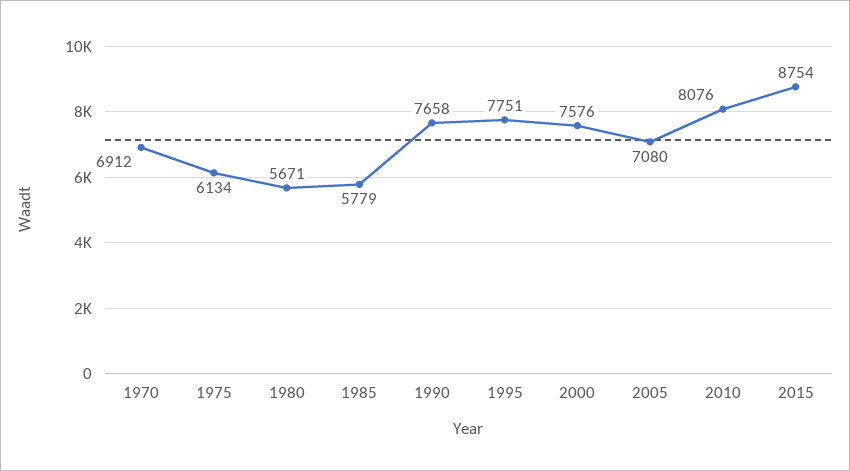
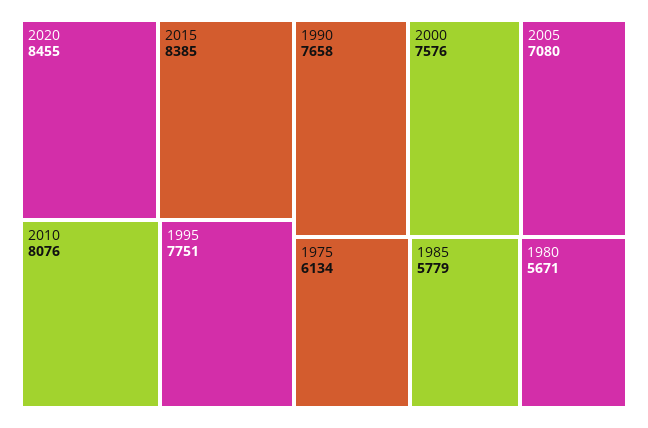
1970: 6912 -> none
2015: 8754 -> 8385
2020: none -> 8455

